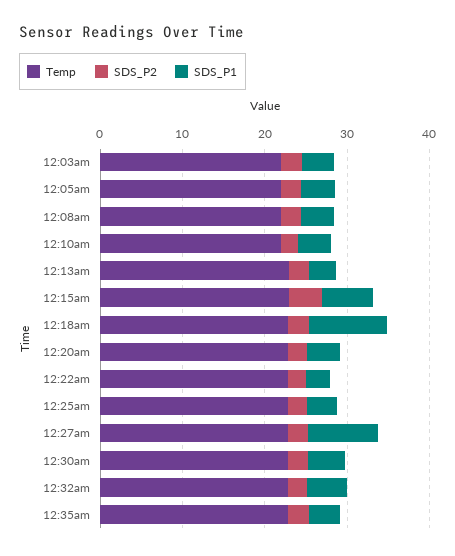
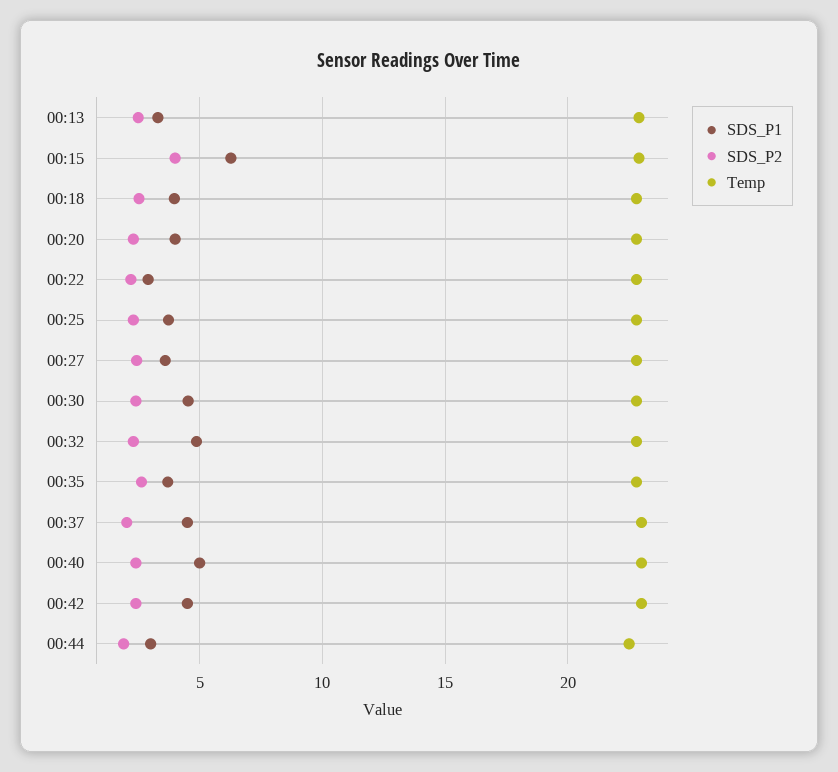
Temp, 12:03am: 22 -> none
SDS_P2, 12:03am: 2 -> none
SDS_P1, 12:03am: 4 -> none
Temp, 12:05am: 22 -> none
SDS_P2, 12:05am: 2 -> none
SDS_P1, 12:05am: 4 -> none
Temp, 12:08am: 22 -> none
SDS_P2, 12:08am: 2 -> none
SDS_P1, 12:08am: 4 -> none
Temp, 12:10am: 22 -> none
SDS_P2, 12:10am: 2 -> none
SDS_P1, 12:10am: 4 -> none
SDS_P1, 12:18am: 10 -> 4
SDS_P1, 12:27am: 8 -> 3.5
SDS_P1, 00:37: none -> 4.5
SDS_P2, 00:37: none -> 2
Temp, 00:37: none -> 23
SDS_P1, 00:40: none -> 5
SDS_P2, 00:40: none -> 2.5
Temp, 00:40: none -> 23
SDS_P1, 00:42: none -> 4.5
SDS_P2, 00:42: none -> 2.5
Temp, 00:42: none -> 23
SDS_P1, 00:44: none -> 3
SDS_P2, 00:44: none -> 2
Temp, 00:44: none -> 22.5

